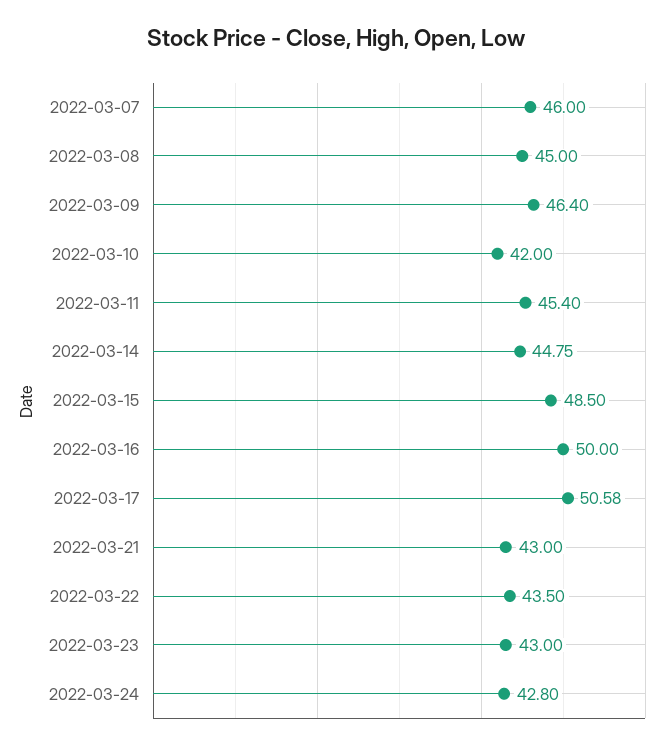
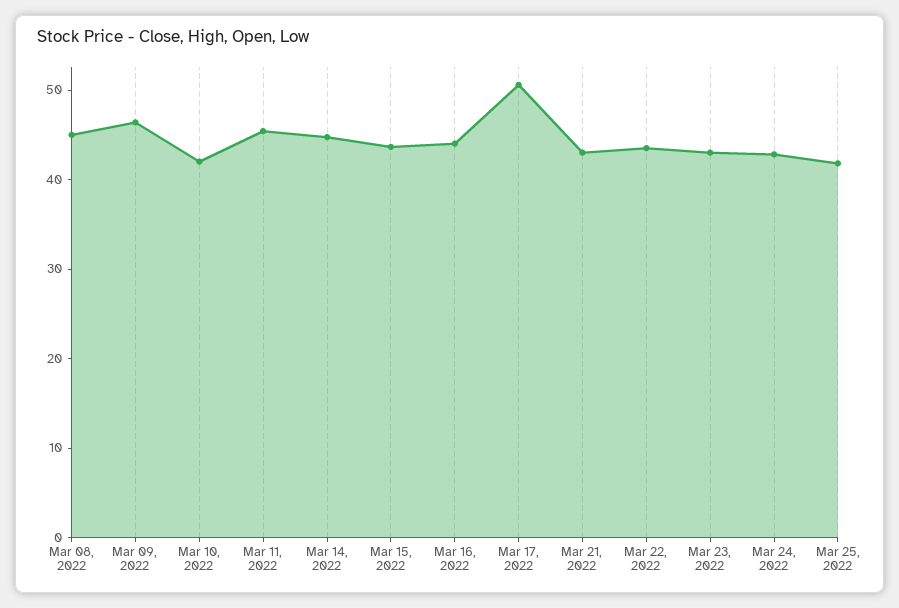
2022-03-07: 46 -> none
2022-03-15: 48.5 -> 44
2022-03-16: 50 -> 44
Mar 25, 2022: none -> 42

